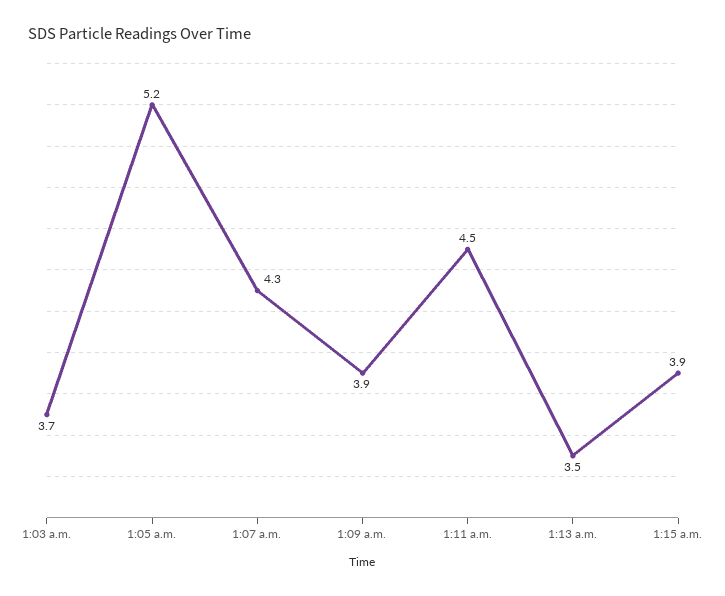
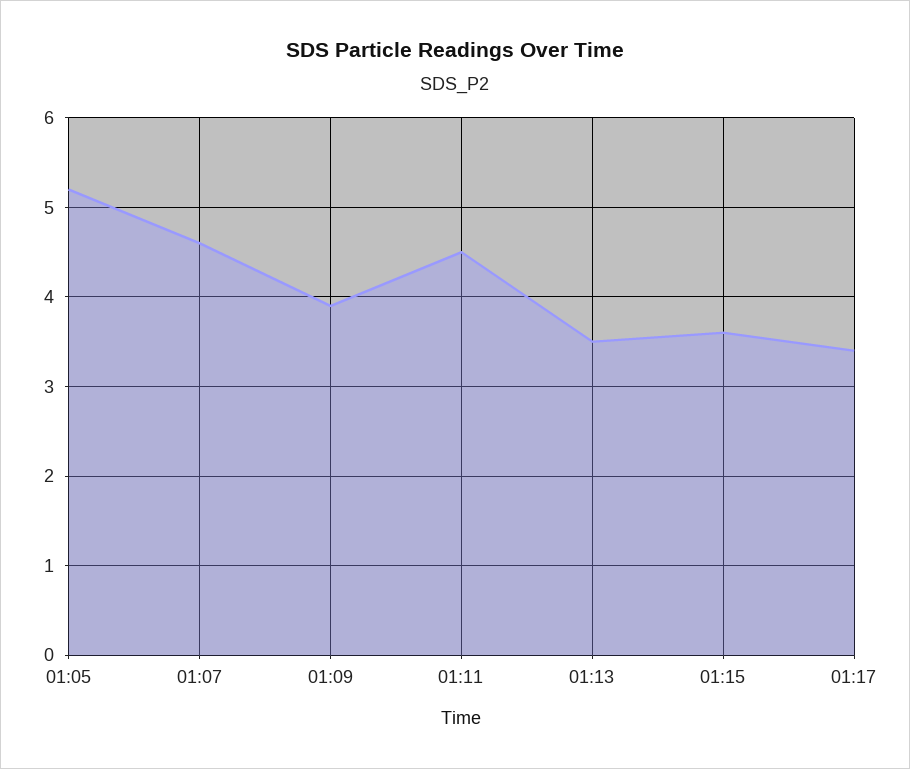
1:03 a.m.: 3.7 -> none
1:07 a.m.: 4.3 -> 4.6
1:15 a.m.: 3.9 -> 3.6
01:17: none -> 3.4

